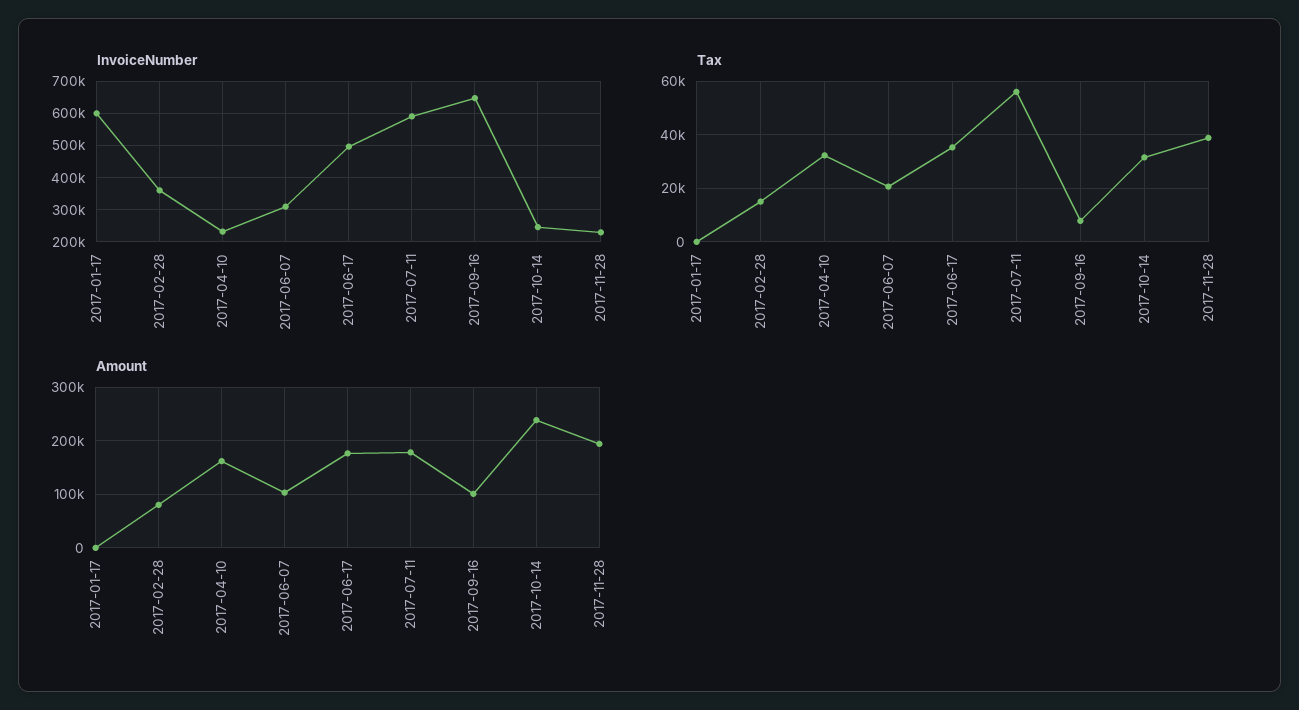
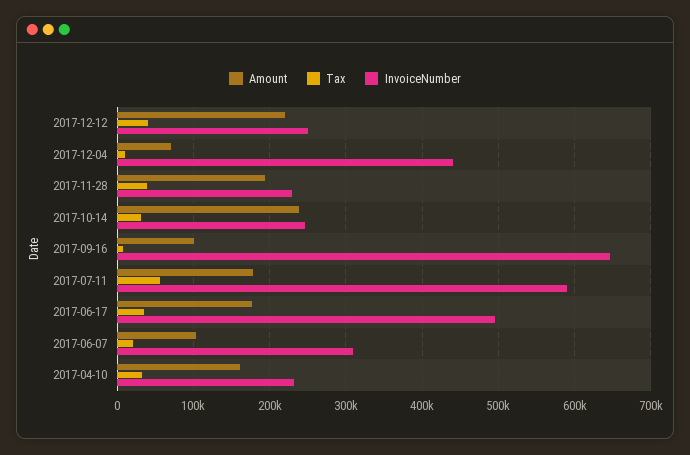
InvoiceNumber, 2017-01-17: 600000 -> none
InvoiceNumber, 2017-02-28: 360000 -> none
Tax, 2017-01-17: 0 -> none
Tax, 2017-02-28: 15000 -> none
Amount, 2017-01-17: 0 -> none
Amount, 2017-02-28: 80000 -> none
Amount, 2017-12-12: none -> 220000
Tax, 2017-12-12: none -> 40000
InvoiceNumber, 2017-12-12: none -> 250000
Amount, 2017-12-04: none -> 70000
Tax, 2017-12-04: none -> 10000
InvoiceNumber, 2017-12-04: none -> 440000

